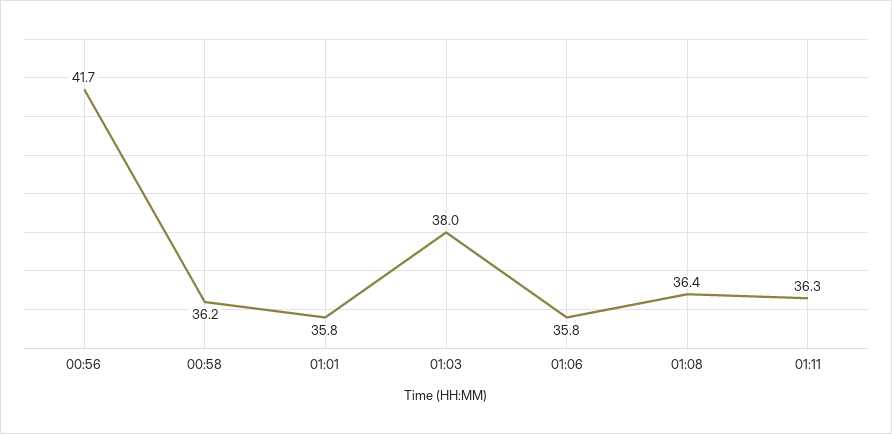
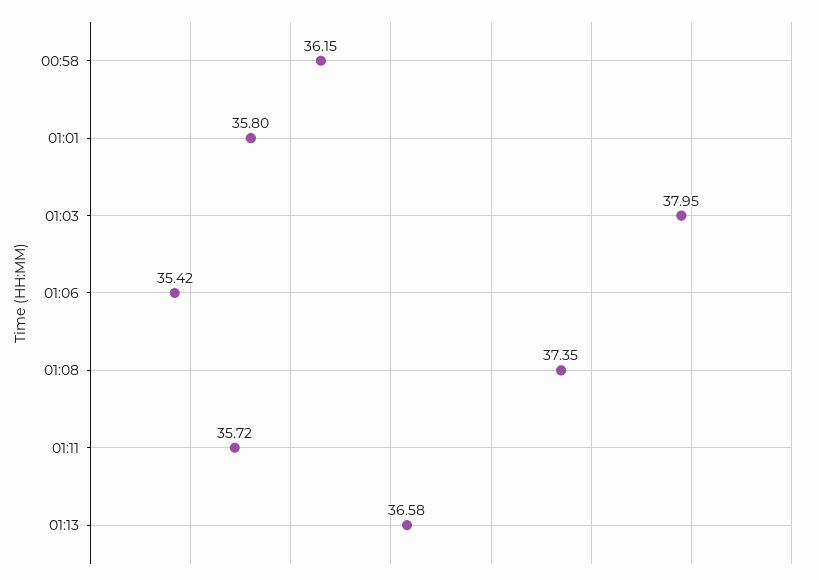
00:56: 41.7 -> none
01:06: 35.8 -> 35.42
01:08: 36.4 -> 37.35
01:11: 36.3 -> 35.72
01:13: none -> 36.58

